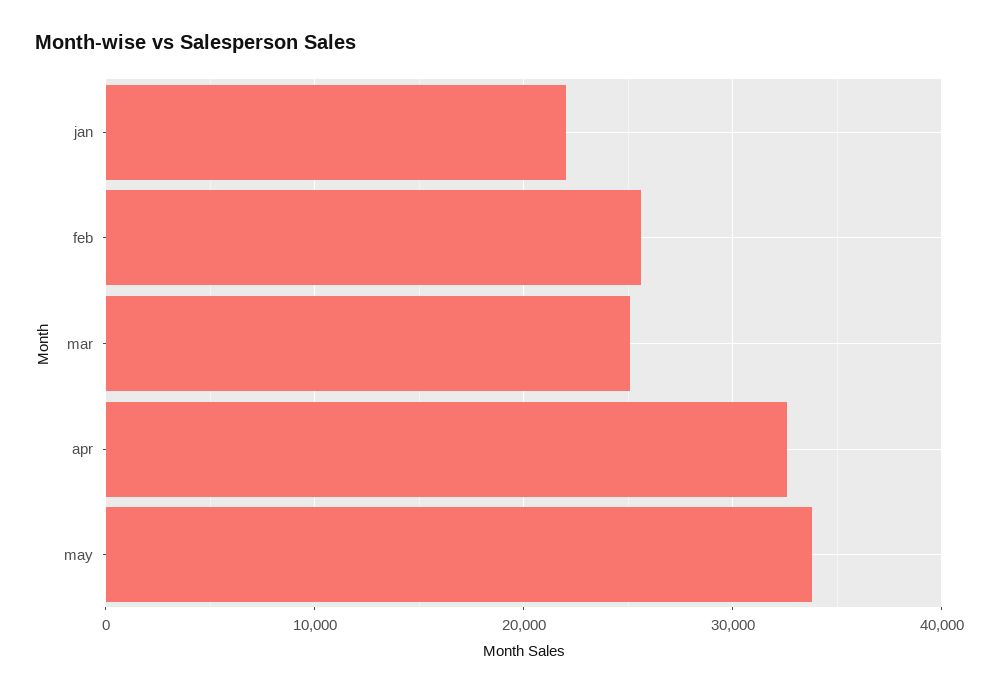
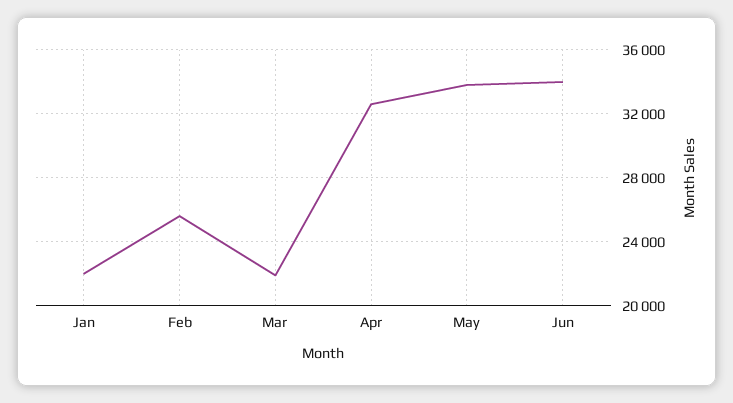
mar: 25000 -> 22000
Jun: none -> 34000

